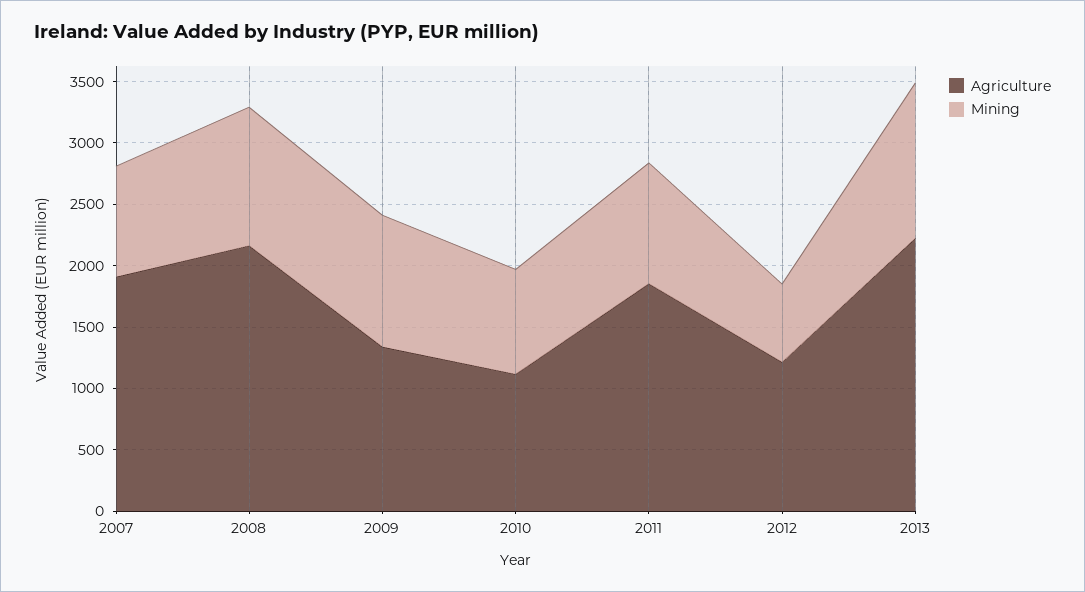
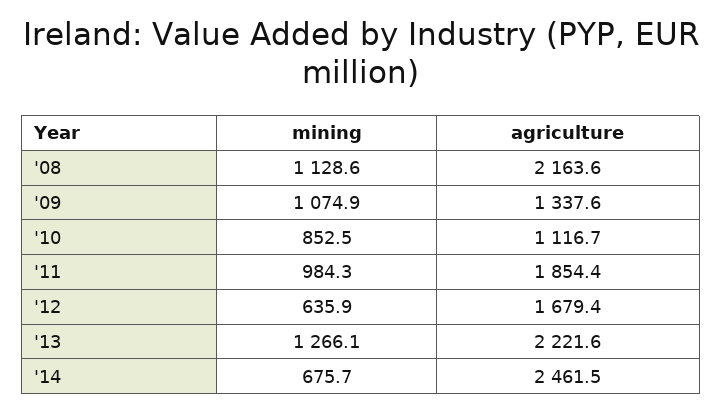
Agriculture, 2007: 1900 -> none
Mining, 2007: 900 -> none
Agriculture, 2012: 1200 -> 1679.4
Mining, '14: none -> 675.7
Agriculture, '14: none -> 2461.5

